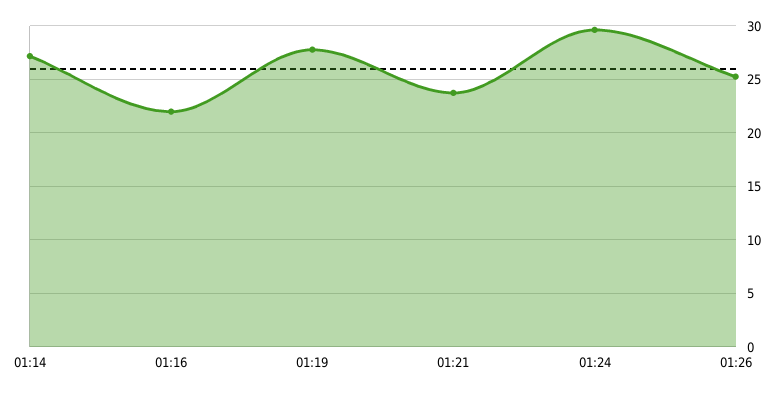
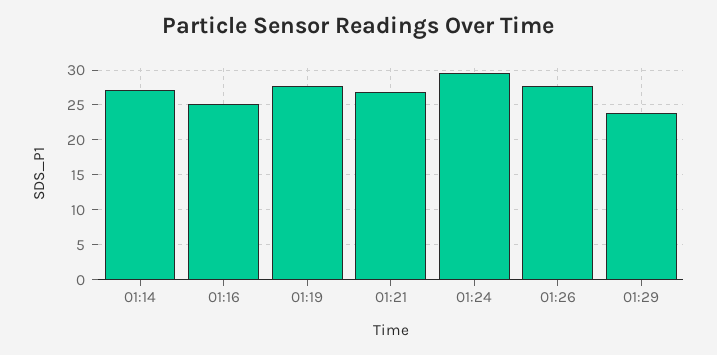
01:16: 22 -> 25
01:21: 24 -> 27
01:26: 25 -> 28
01:29: none -> 24

